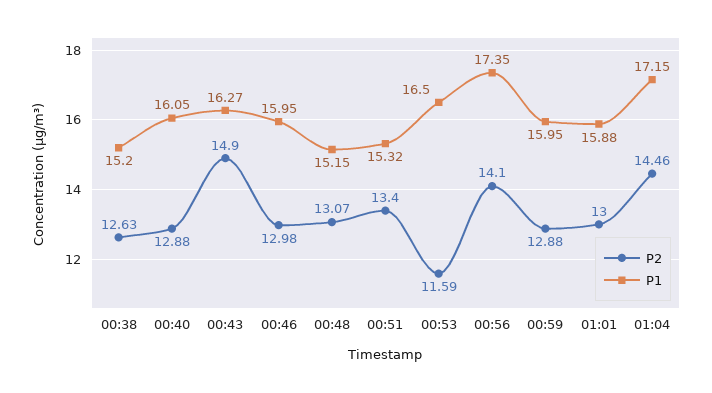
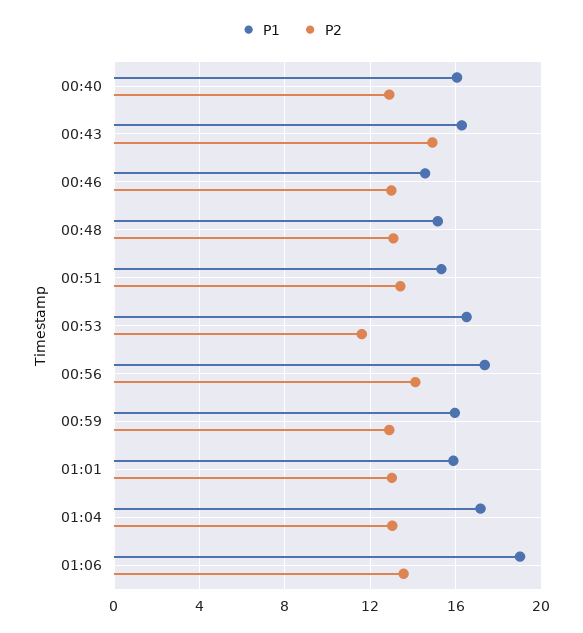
P2, 00:38: 12.63 -> none
P1, 00:38: 15.2 -> none
P1, 00:46: 15.95 -> 14.5
P2, 01:04: 14.46 -> 13
P1, 01:06: none -> 19
P2, 01:06: none -> 13.5

